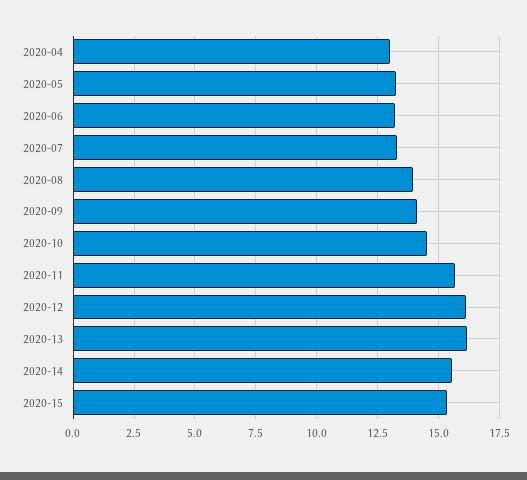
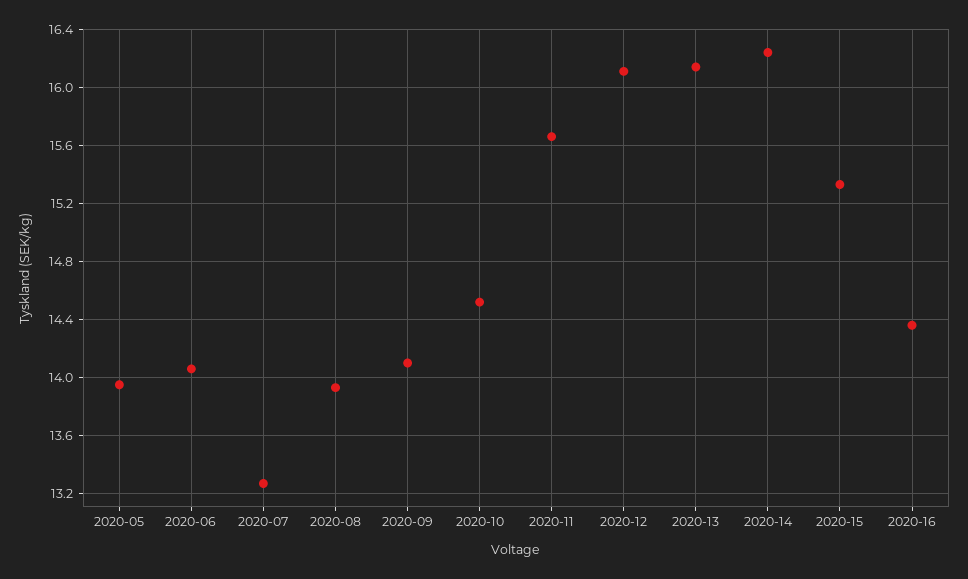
2020-04: 13 -> none
2020-05: 13.25 -> 13.95
2020-06: 13.25 -> 14.05
2020-14: 15.5 -> 16.25
2020-16: none -> 14.35

